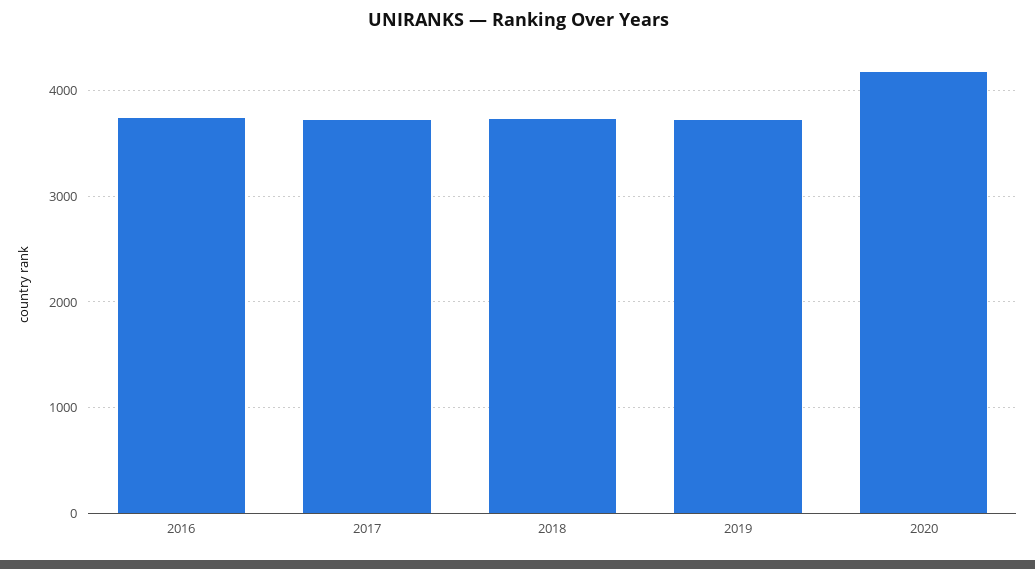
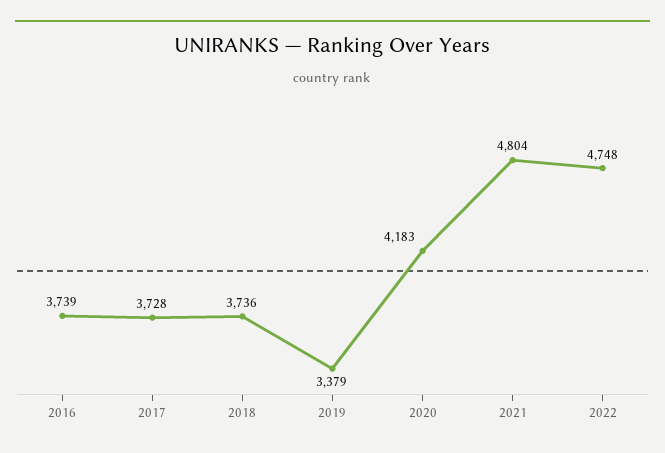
2019: 3700 -> 3379
2021: none -> 4804
2022: none -> 4748

